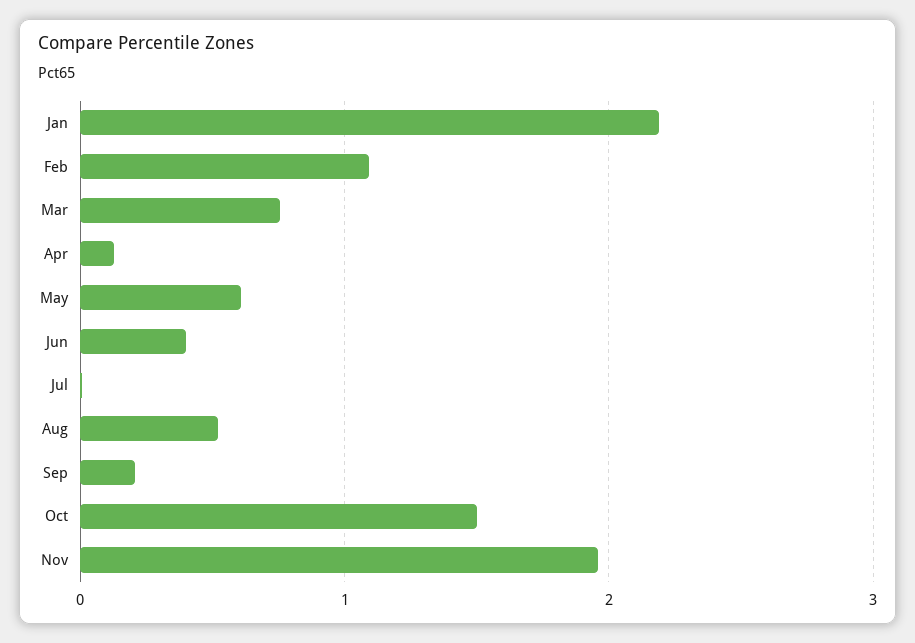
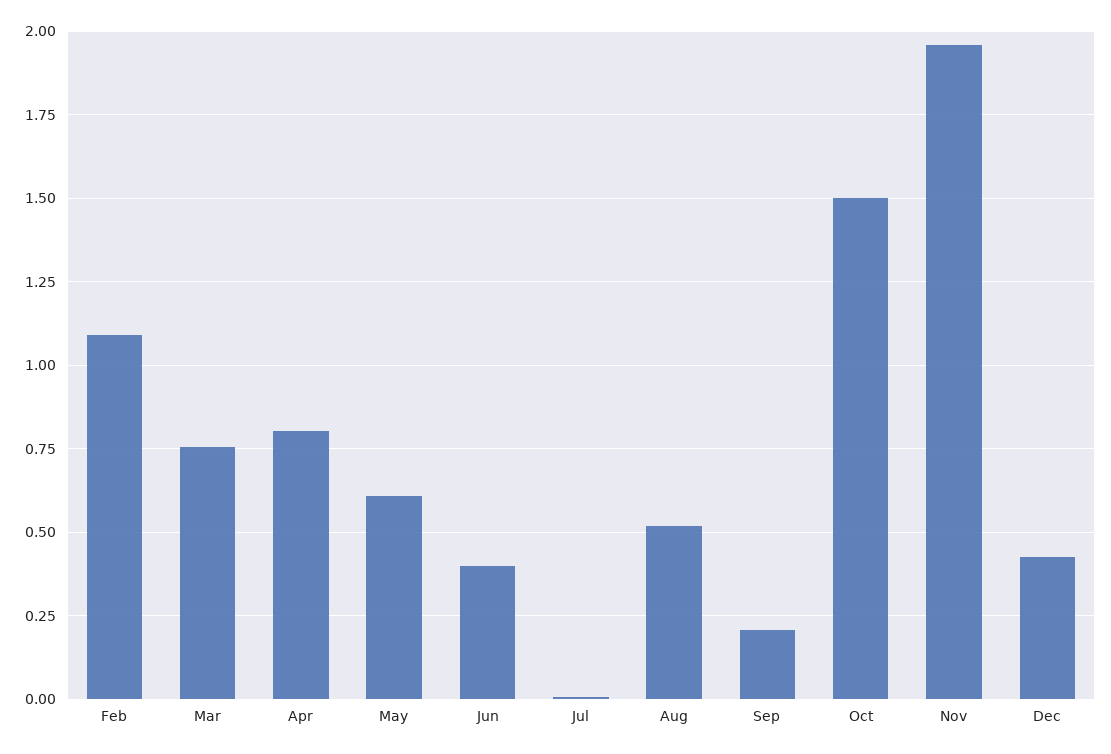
Jan: 2.2 -> none
Apr: 0.1 -> 0.8
Dec: none -> 0.425

